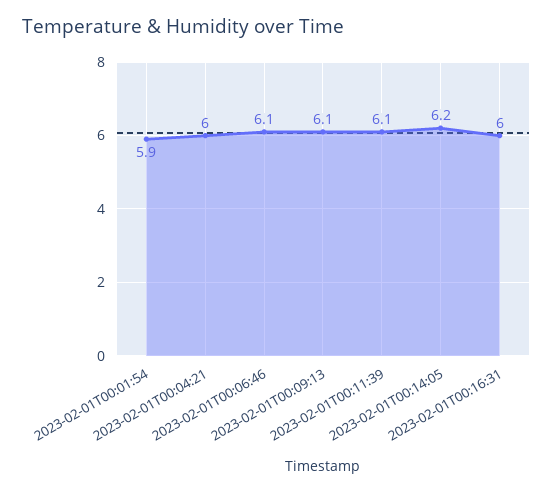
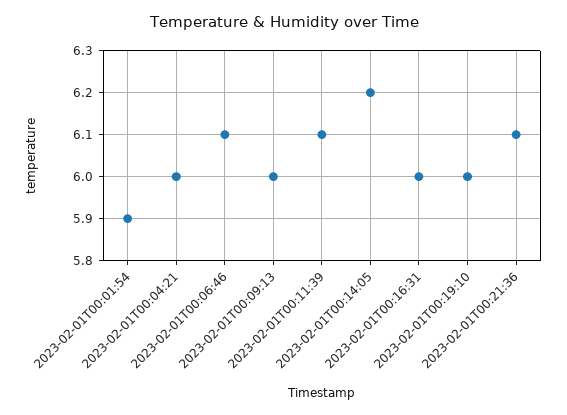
2023-02-01T00:09:13: 6.1 -> 6
2023-02-01T00:19:10: none -> 6
2023-02-01T00:21:36: none -> 6.1

